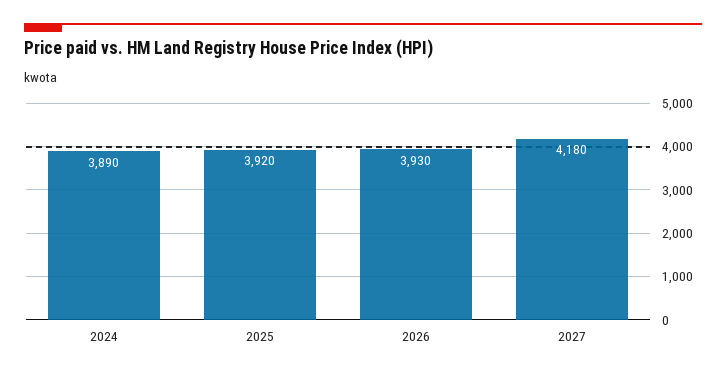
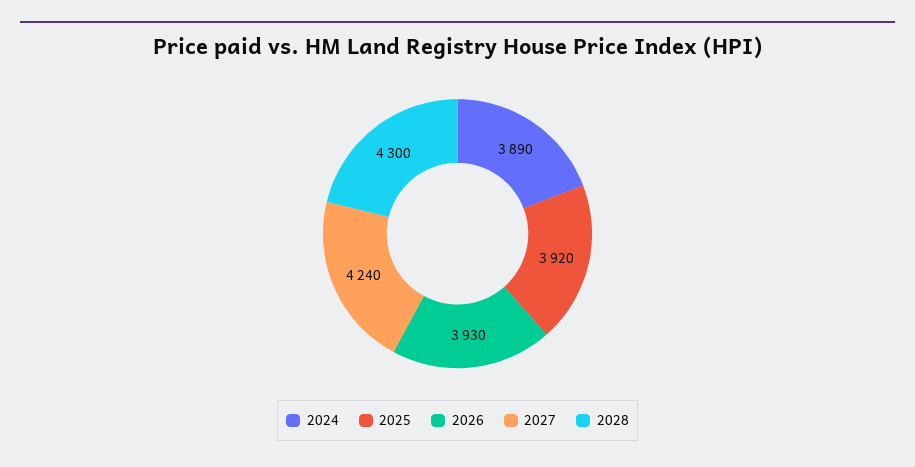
2027: 4180 -> 4240
2028: none -> 4300

